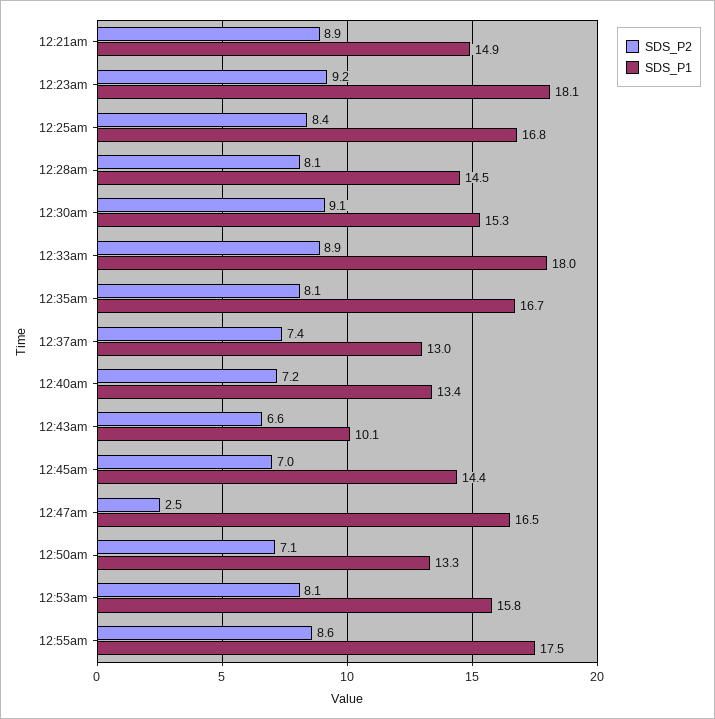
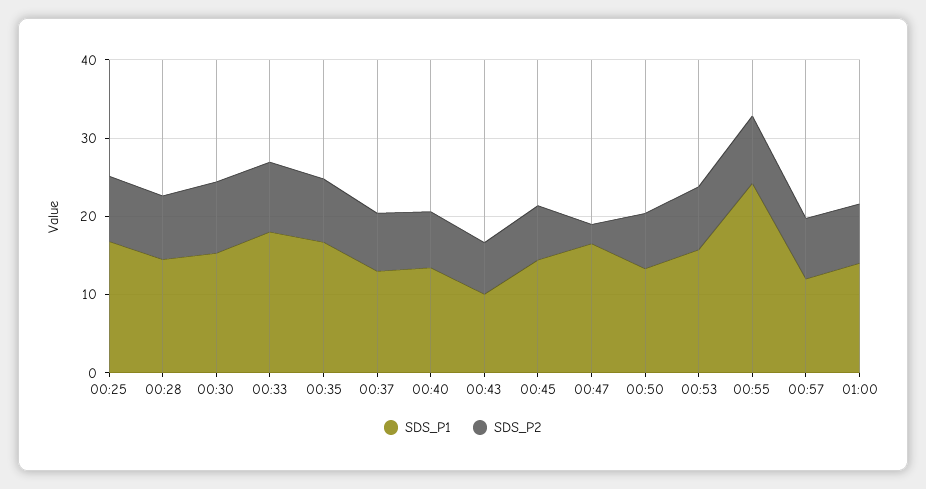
SDS_P2, 12:21am: 8.9 -> none
SDS_P1, 12:21am: 14.9 -> none
SDS_P2, 12:23am: 9.2 -> none
SDS_P1, 12:23am: 18.1 -> none
SDS_P1, 12:55am: 17.5 -> 24
SDS_P1, 00:57: none -> 12
SDS_P2, 00:57: none -> 8
SDS_P1, 01:00: none -> 14
SDS_P2, 01:00: none -> 8

